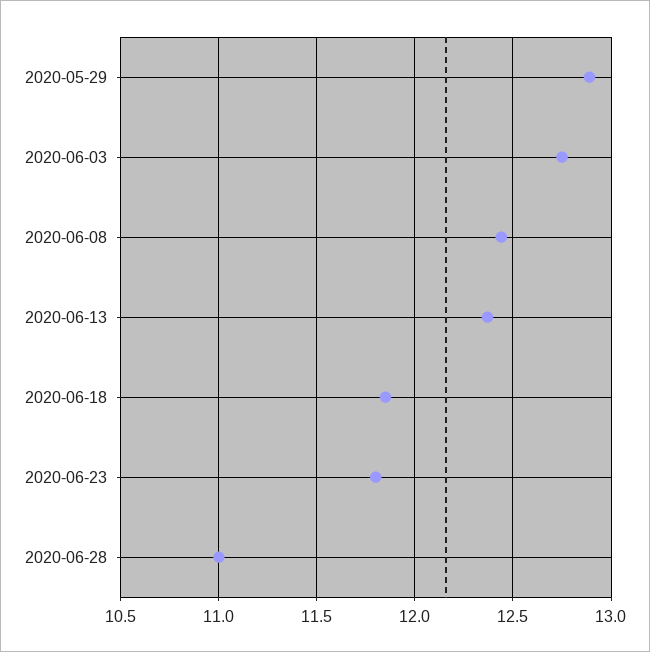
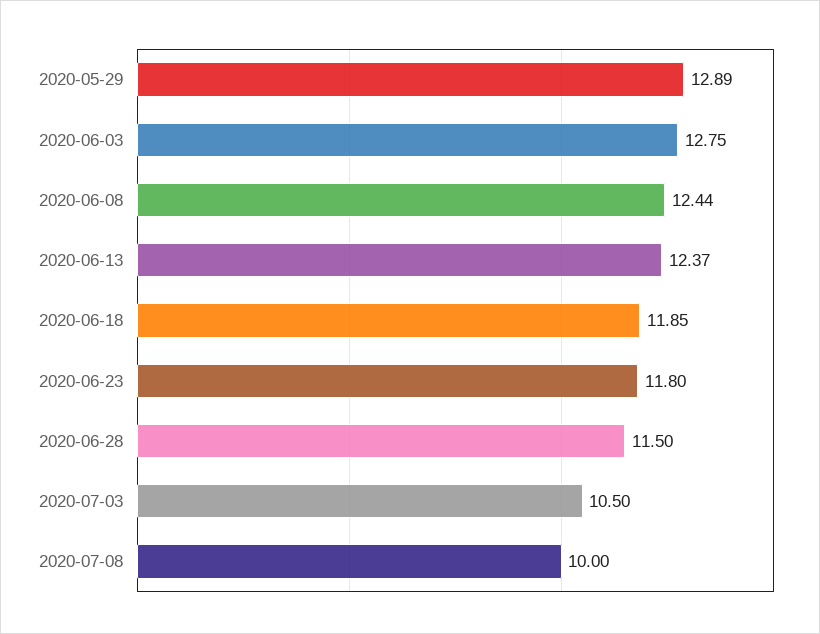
2020-06-28: 11 -> 11.5
2020-07-03: none -> 10.5
2020-07-08: none -> 10

